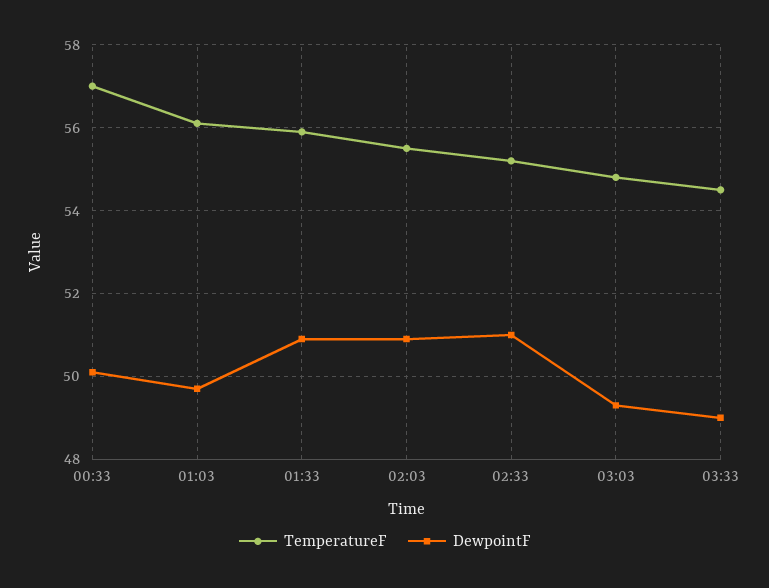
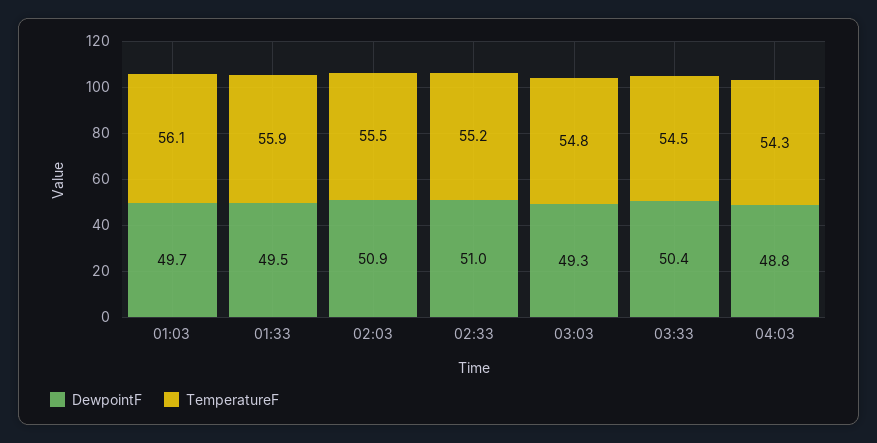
TemperatureF, 00:33: 57 -> none
DewpointF, 00:33: 50 -> none
DewpointF, 01:33: 51 -> 49.5
DewpointF, 03:33: 49 -> 50.4
DewpointF, 04:03: none -> 48.8
TemperatureF, 04:03: none -> 54.3

